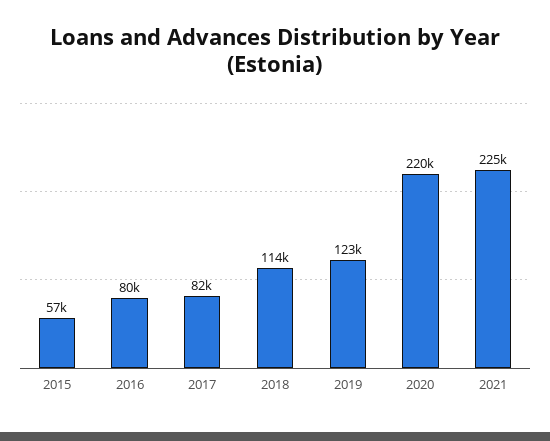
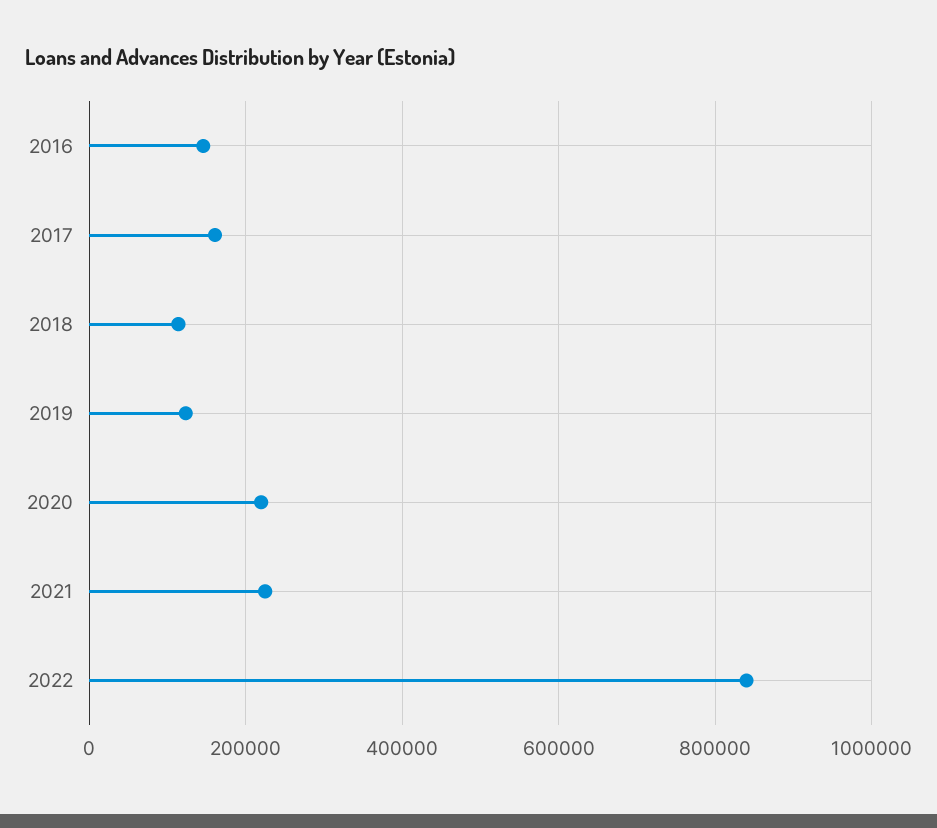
2015: 57000 -> none
2016: 80000 -> 140000
2017: 82000 -> 160000
2022: none -> 840000

